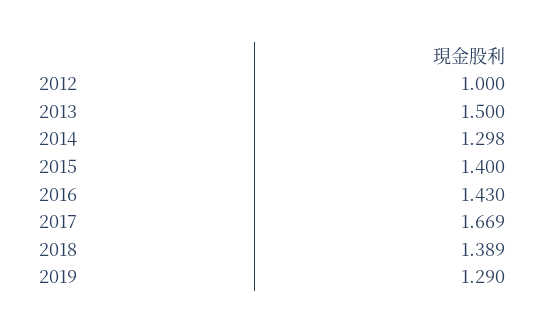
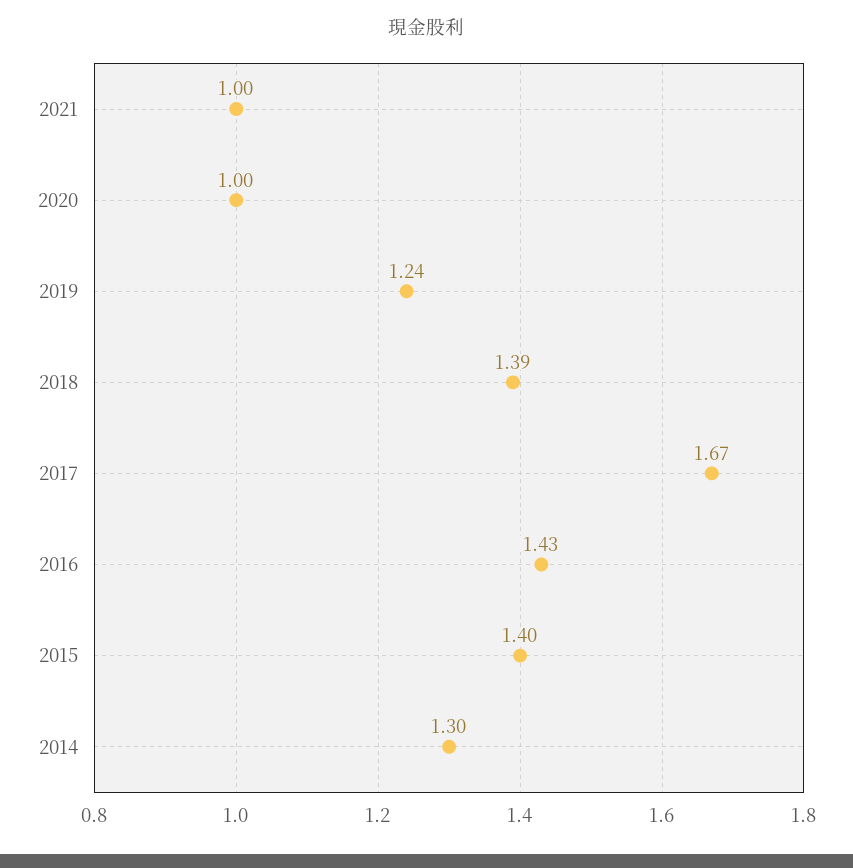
2012: 1 -> none
2013: 1.5 -> none
2019: 1.29 -> 1.24
2021: none -> 1
2020: none -> 1

